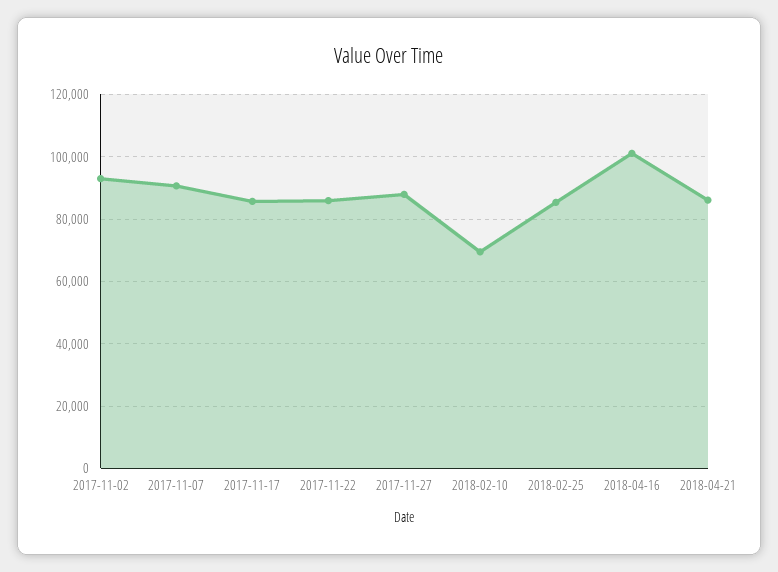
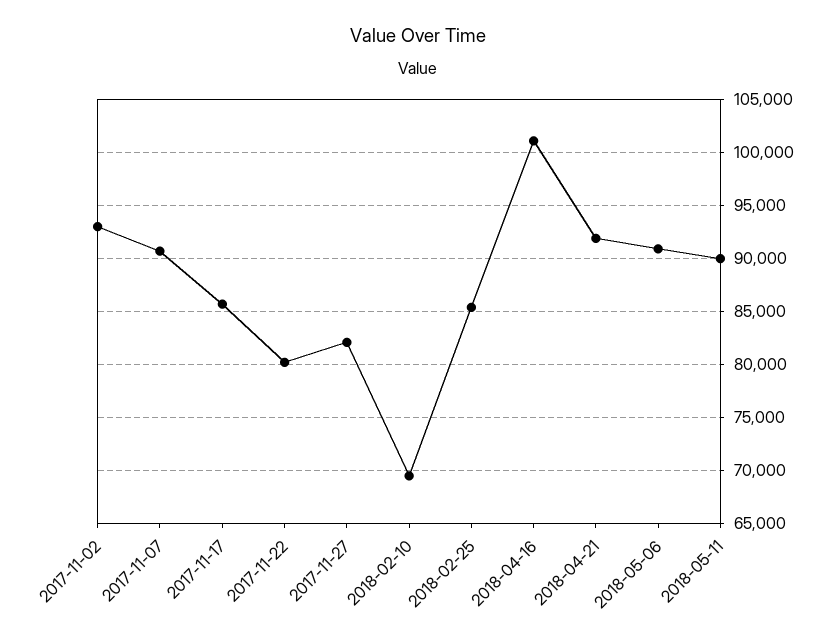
2017-11-22: 86000 -> 80000
2017-11-27: 88000 -> 82000
2018-04-21: 86000 -> 92000
2018-05-06: none -> 91000
2018-05-11: none -> 90000

